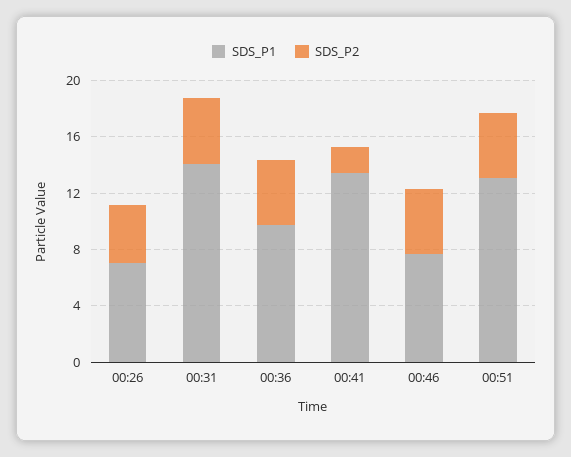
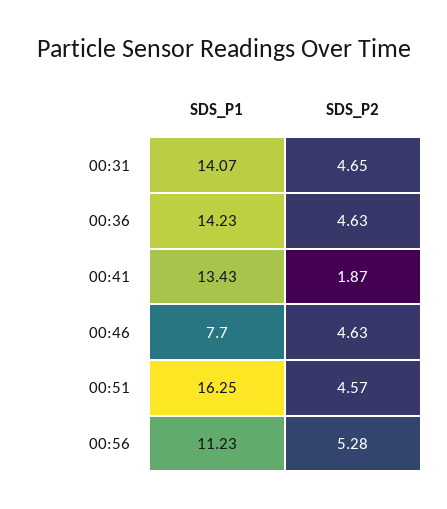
SDS_P1, 00:26: 7 -> none
SDS_P2, 00:26: 4 -> none
SDS_P1, 00:36: 10 -> 14.23
SDS_P1, 00:51: 13 -> 16.25
SDS_P1, 00:56: none -> 11.23
SDS_P2, 00:56: none -> 5.28

